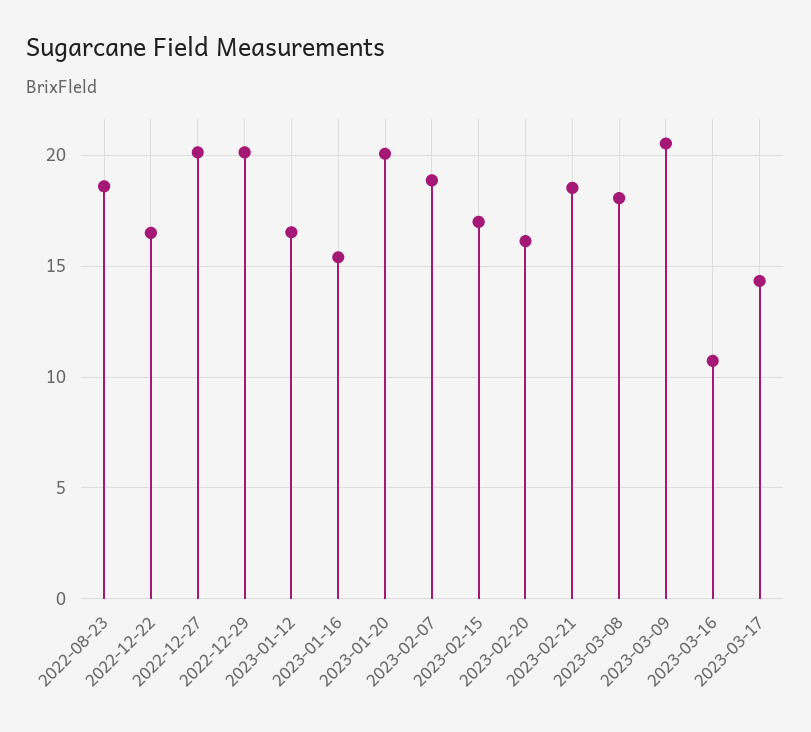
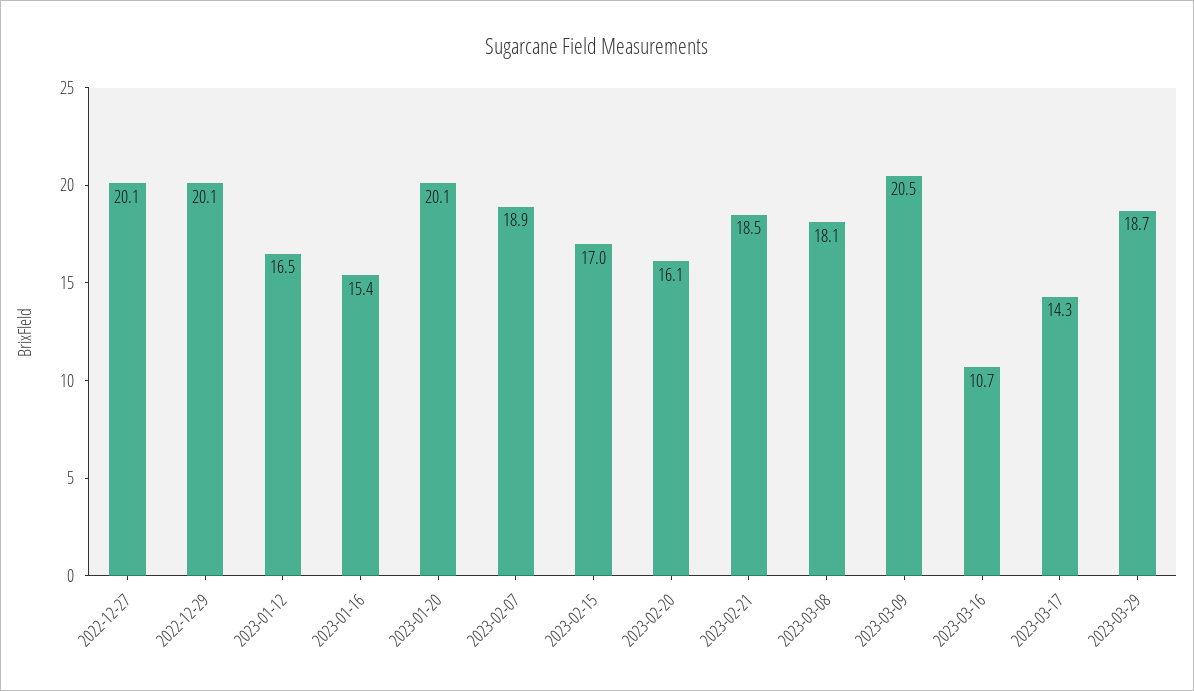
2022-08-23: 18.5 -> none
2022-12-22: 16.5 -> none
2023-03-29: none -> 18.7

